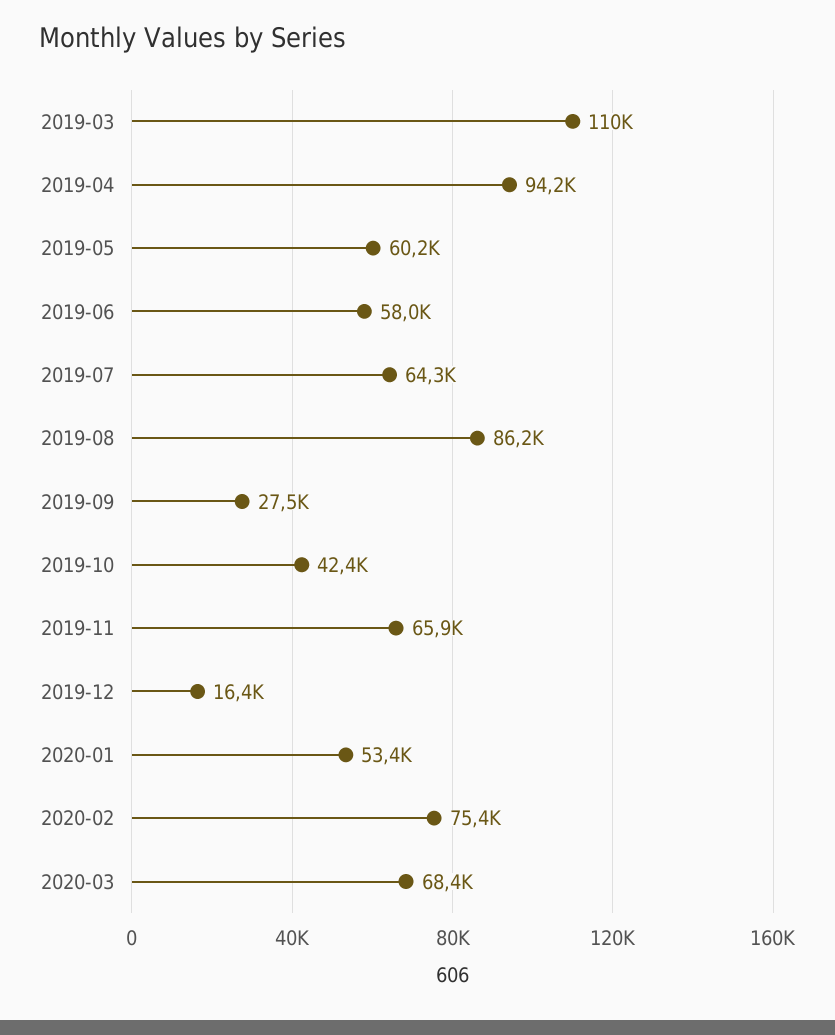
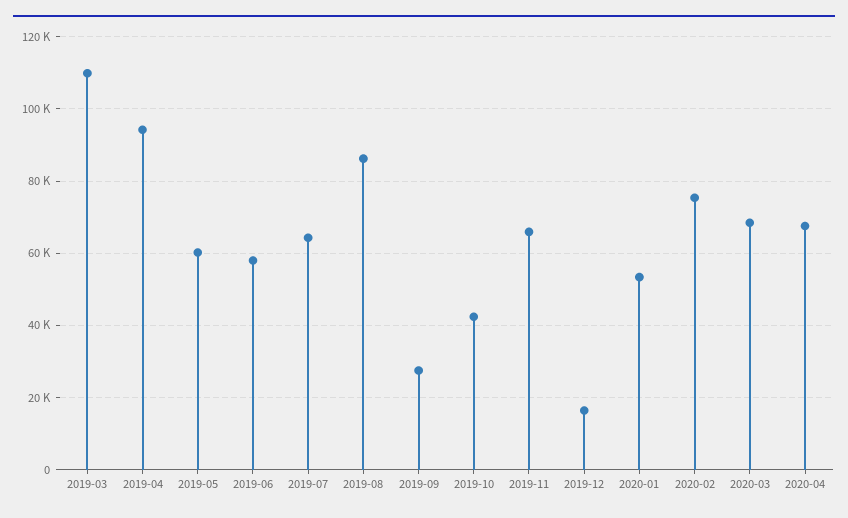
2020-04: none -> 68000

